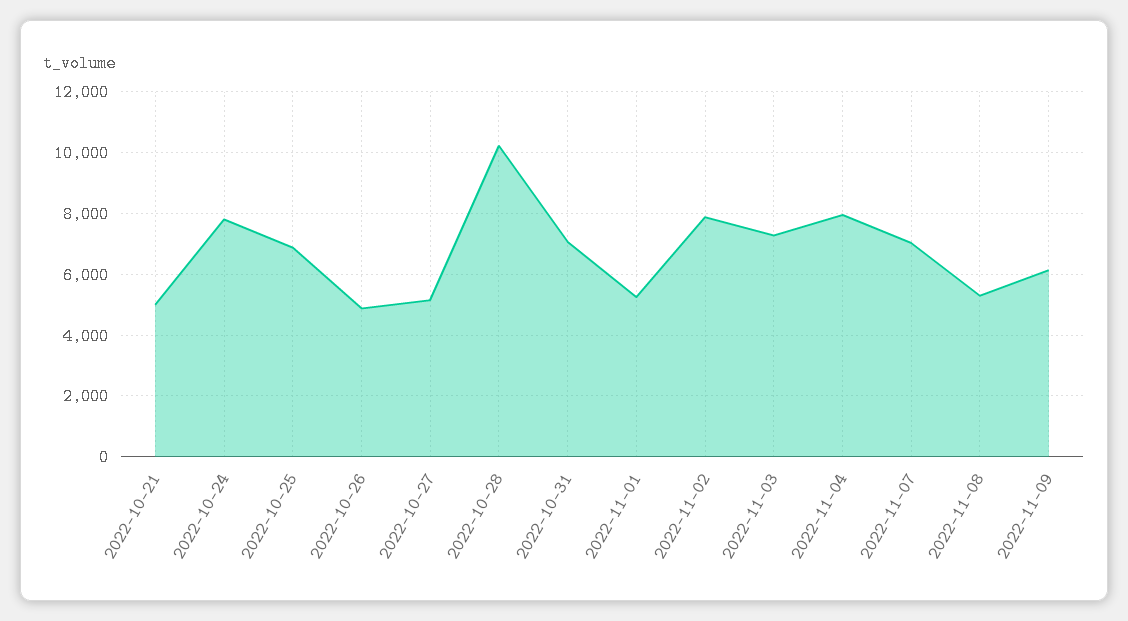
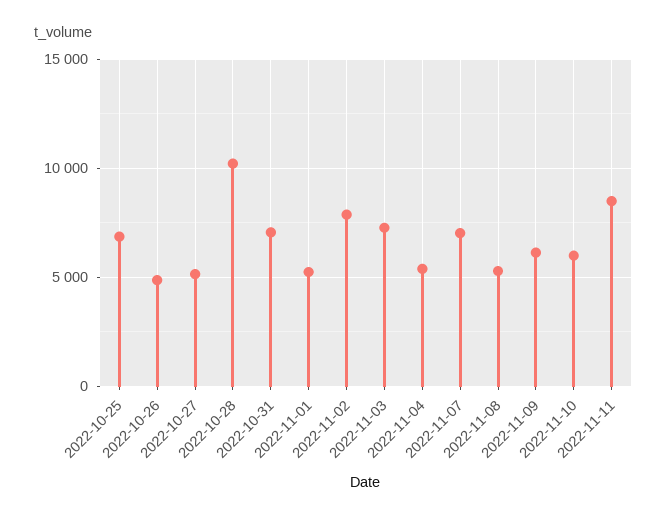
2022-10-21: 5000 -> none
2022-10-24: 7800 -> none
2022-11-04: 8000 -> 5500
2022-11-10: none -> 6000
2022-11-11: none -> 8500

